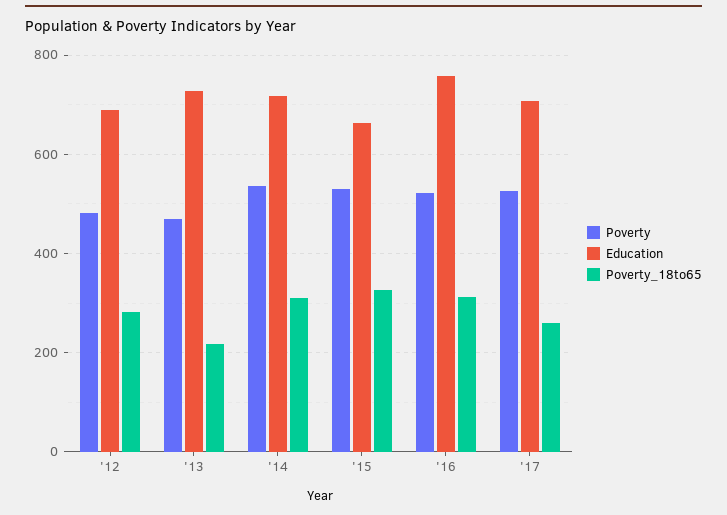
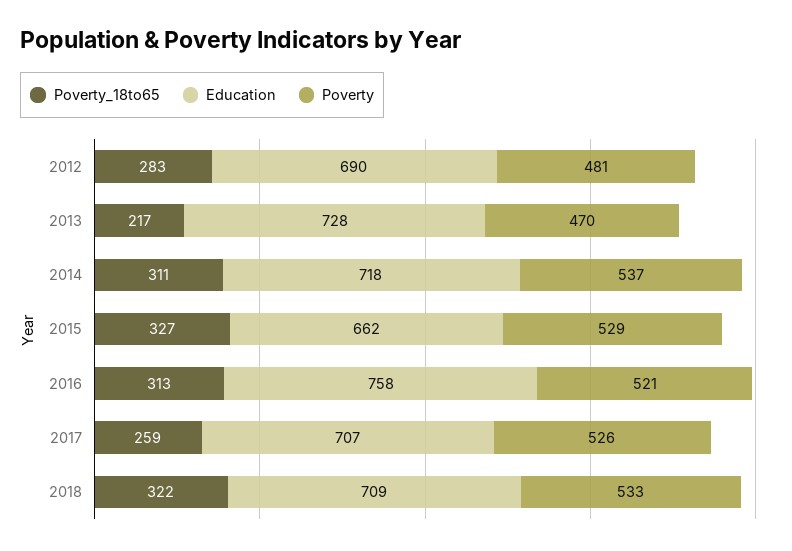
Poverty_18to65, 2018: none -> 322
Education, 2018: none -> 709
Poverty, 2018: none -> 533

